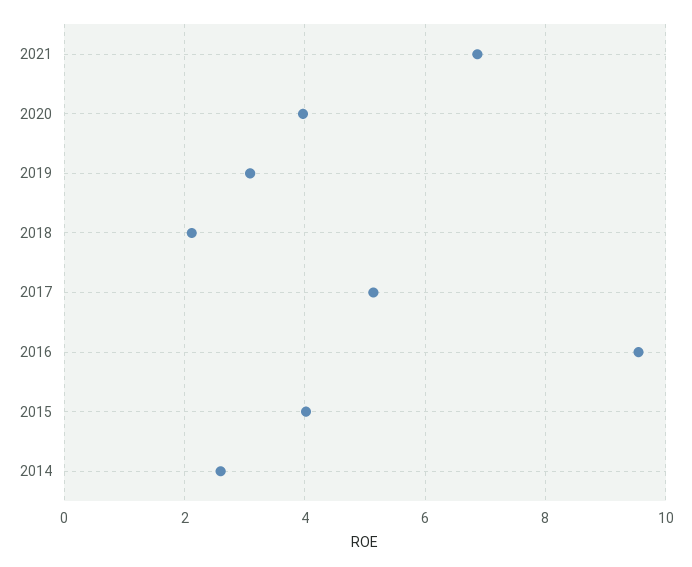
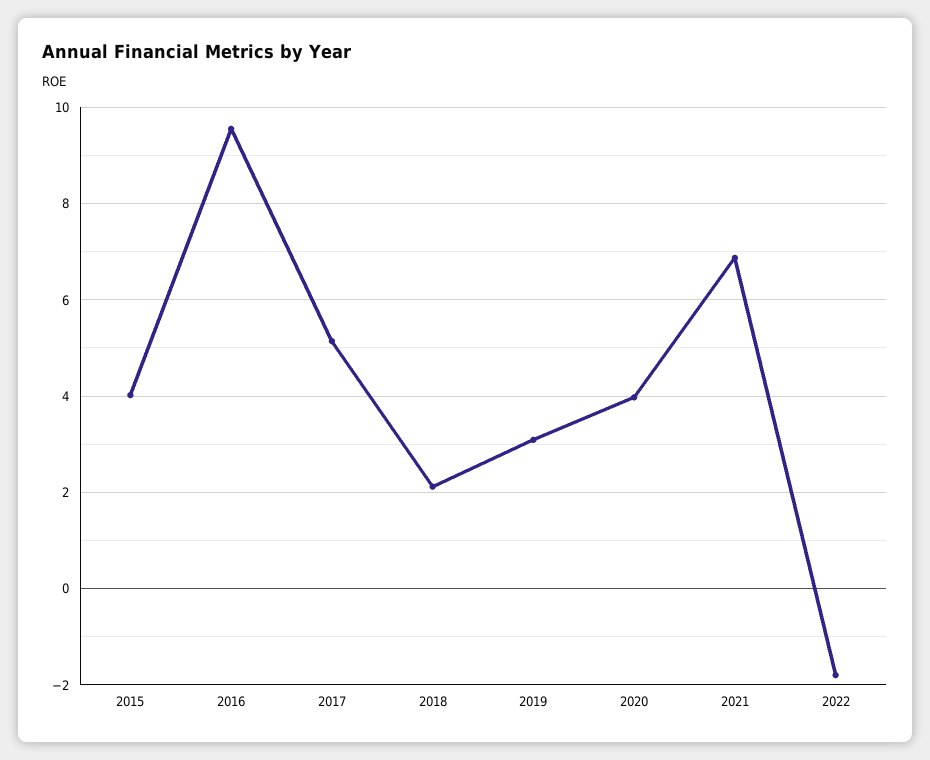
2014: 2.6 -> none
2022: none -> -1.8

